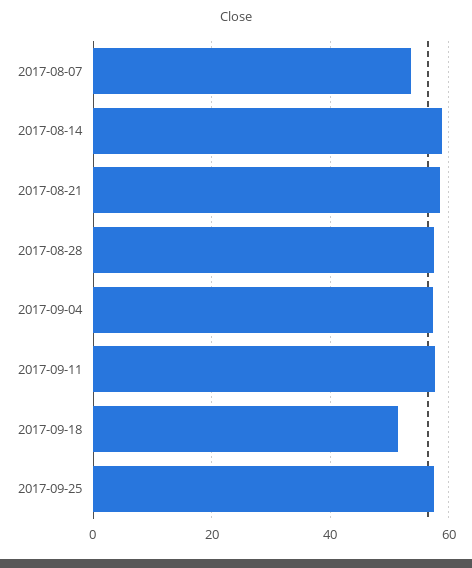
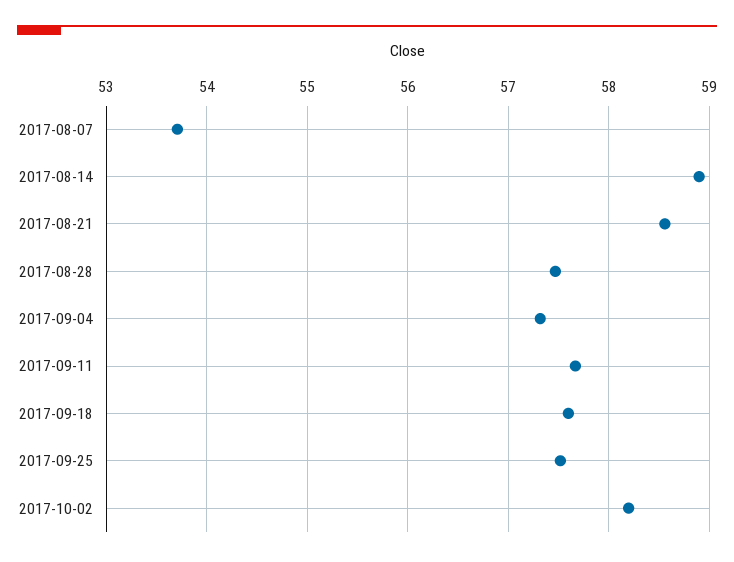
2017-09-18: 52 -> 57.6
2017-10-02: none -> 58.2

